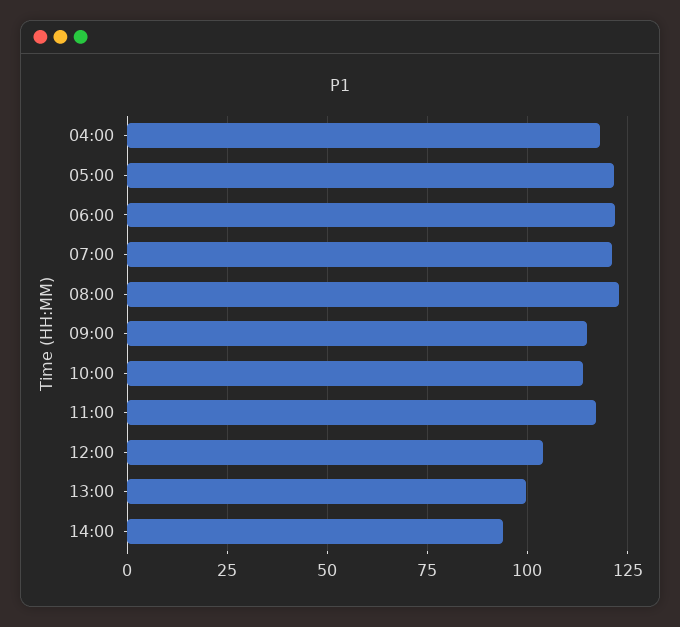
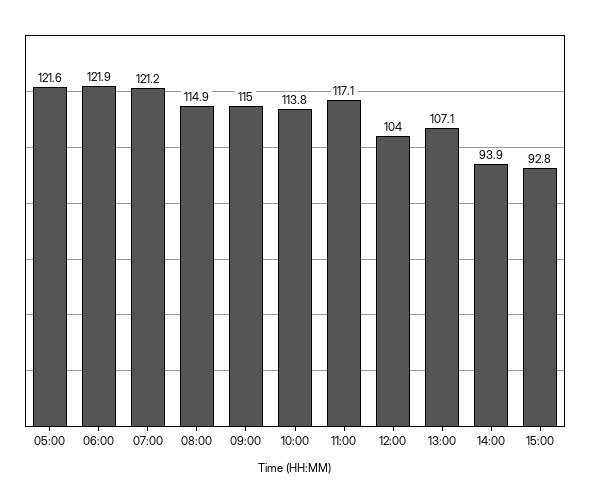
04:00: 117.5 -> none
08:00: 122.5 -> 114.9
13:00: 100 -> 107.1
15:00: none -> 92.8

